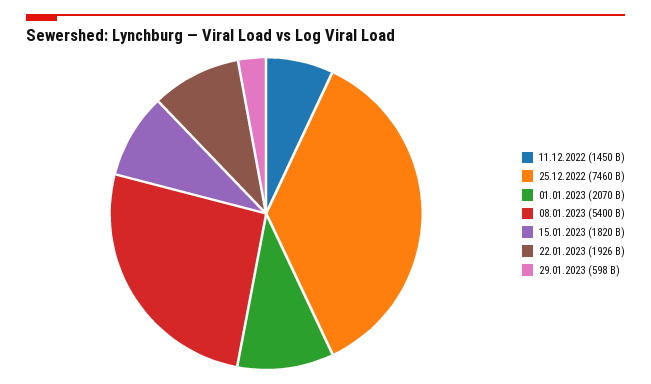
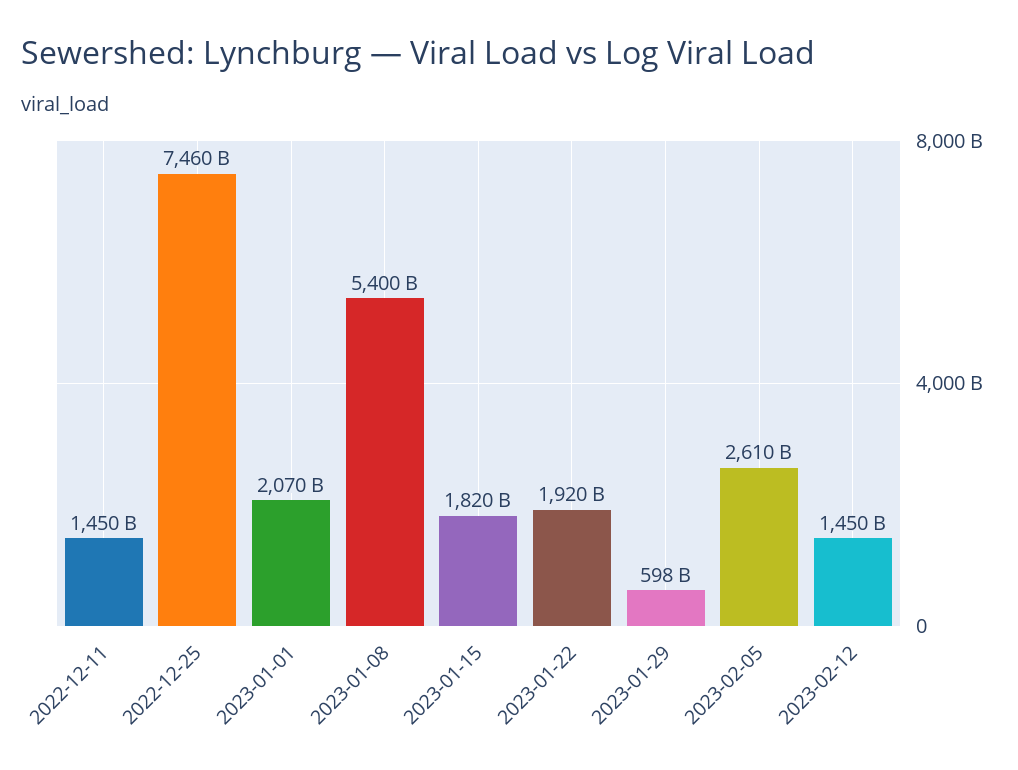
22.01.2023: 1926000000000 -> 1920000000000
2023-02-05: none -> 2610000000000
2023-02-12: none -> 1450000000000

